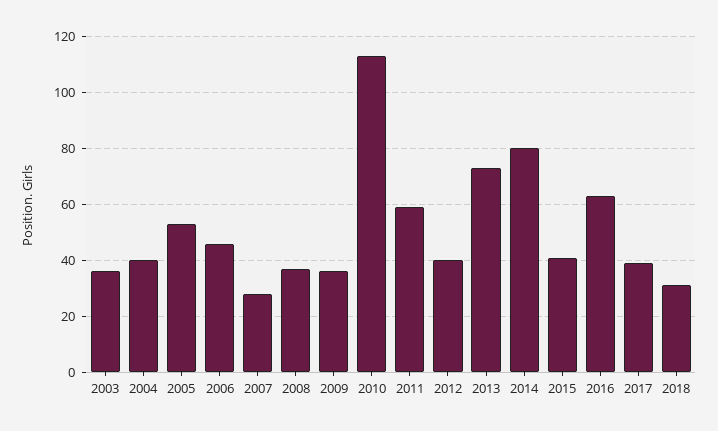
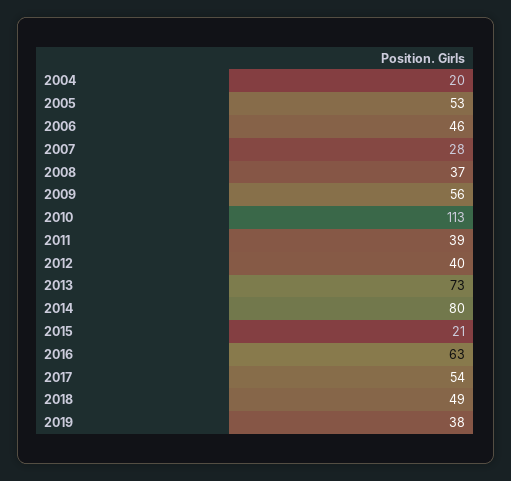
2003: 35 -> none
2004: 40 -> 20
2009: 35 -> 56
2011: 60 -> 39
2015: 40 -> 21
2017: 40 -> 54
2018: 30 -> 49
2019: none -> 38

